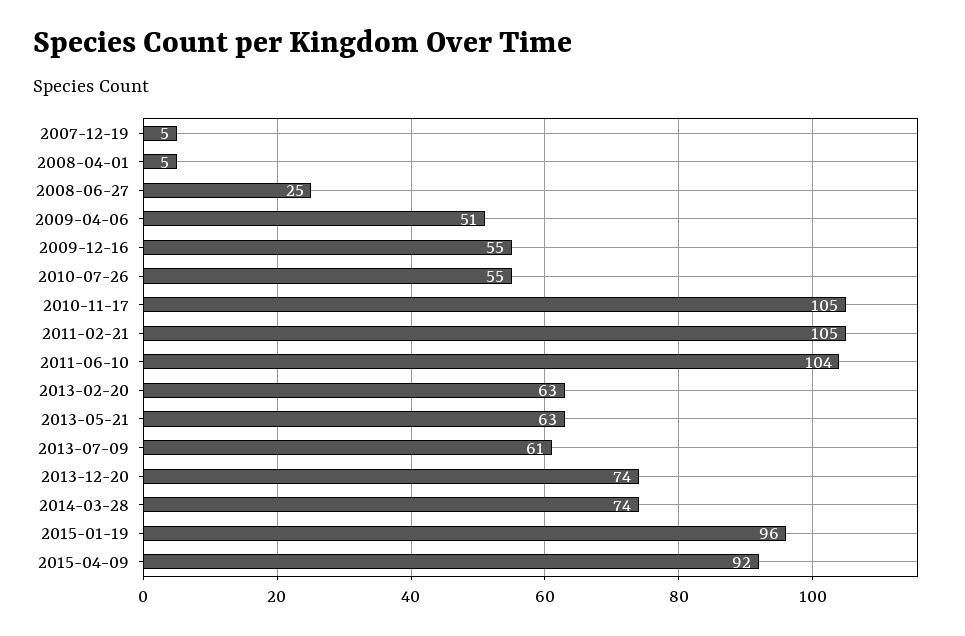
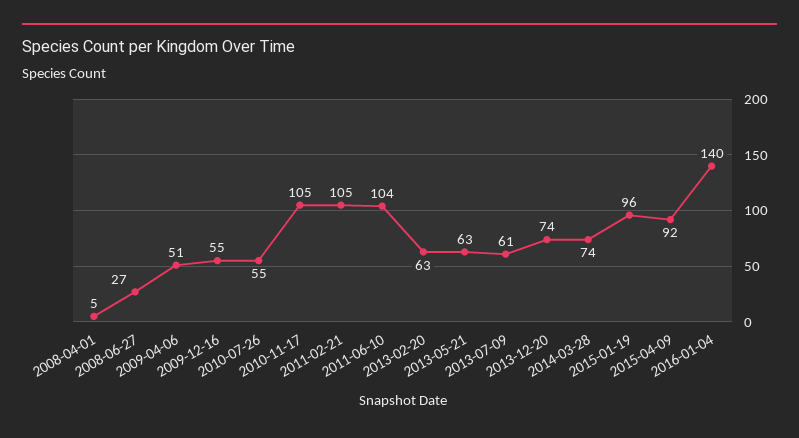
2007-12-19: 5 -> none
2008-06-27: 25 -> 27
2016-01-04: none -> 140

